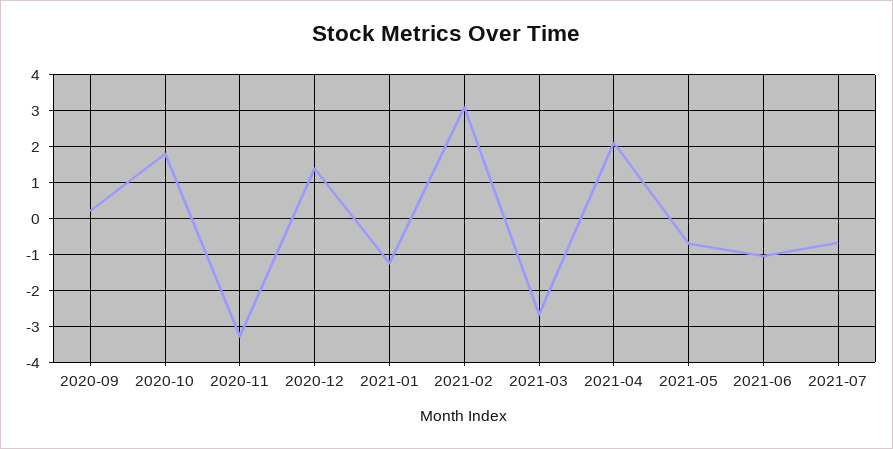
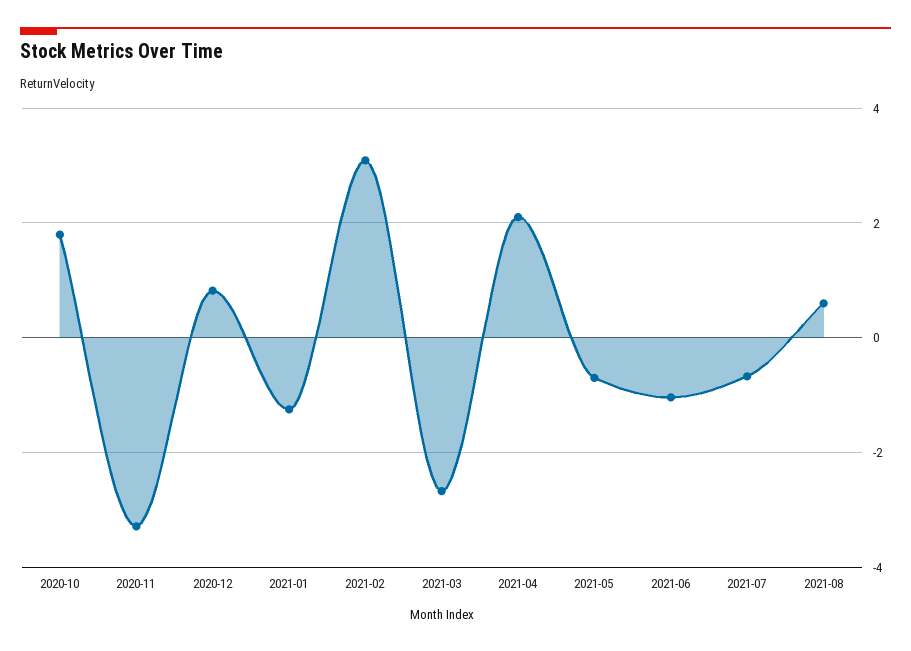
2020-09: 0.2 -> none
2020-12: 1.4 -> 0.8
2021-08: none -> 0.6

